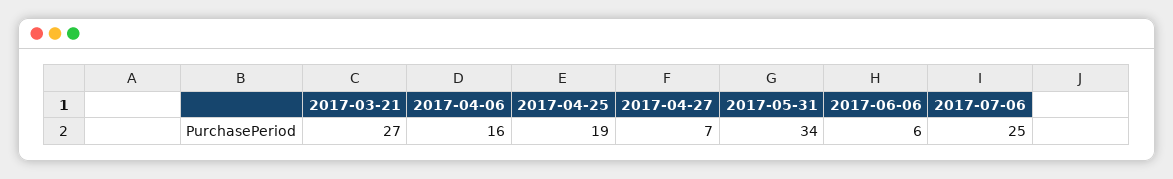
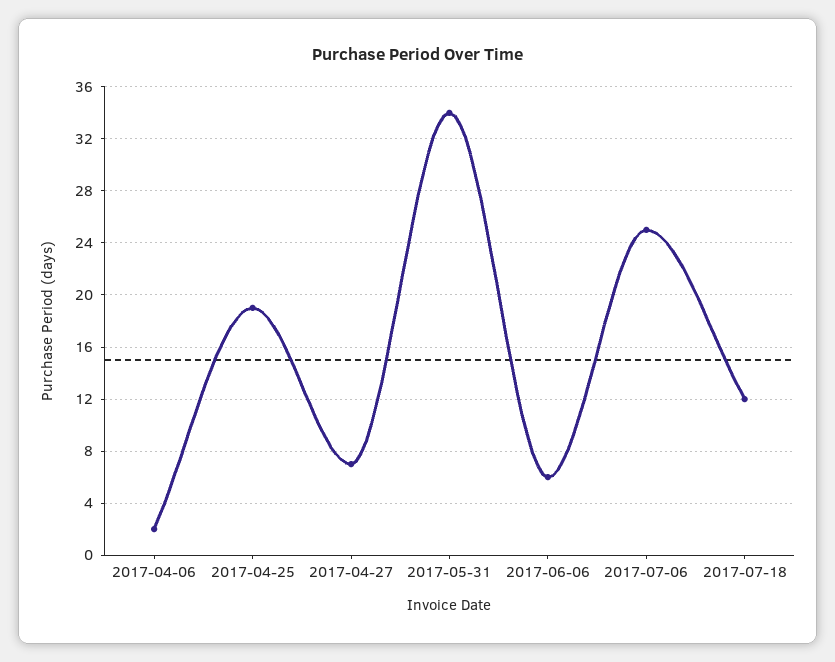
2017-03-21: 27 -> none
2017-04-06: 16 -> 2
2017-07-18: none -> 12

